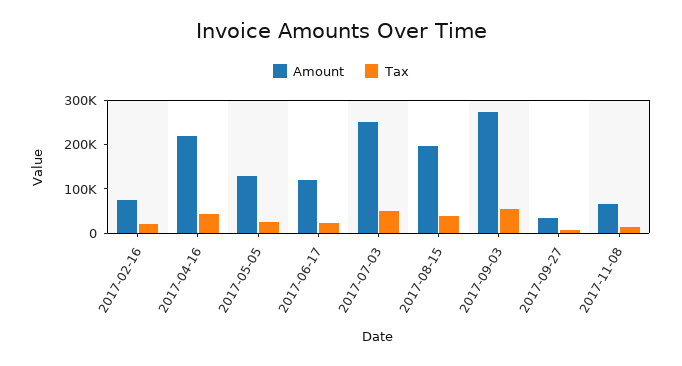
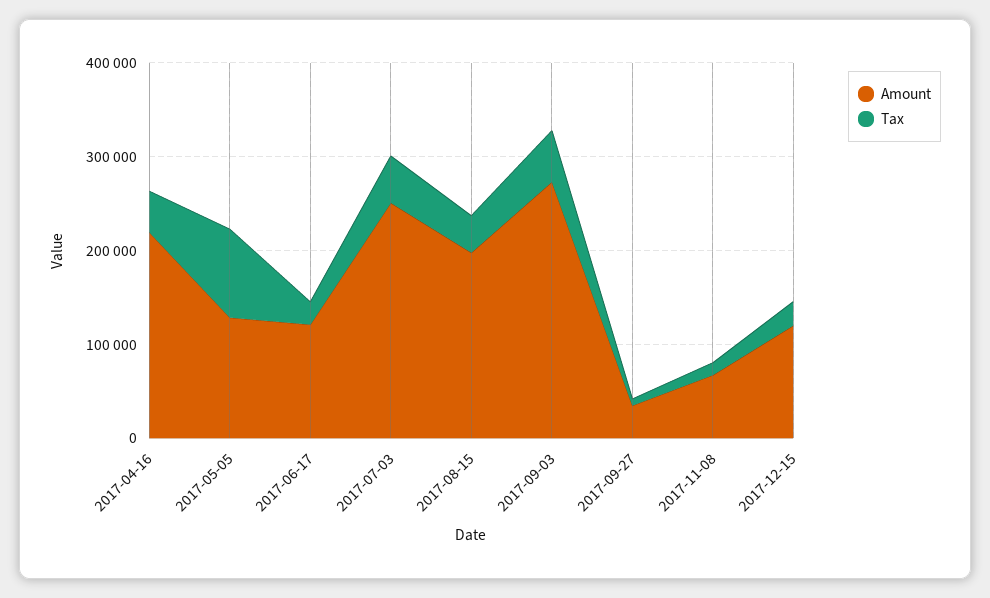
Amount, 2017-02-16: 80000 -> none
Tax, 2017-02-16: 20000 -> none
Tax, 2017-05-05: 20000 -> 100000
Amount, 2017-12-15: none -> 120000
Tax, 2017-12-15: none -> 20000

